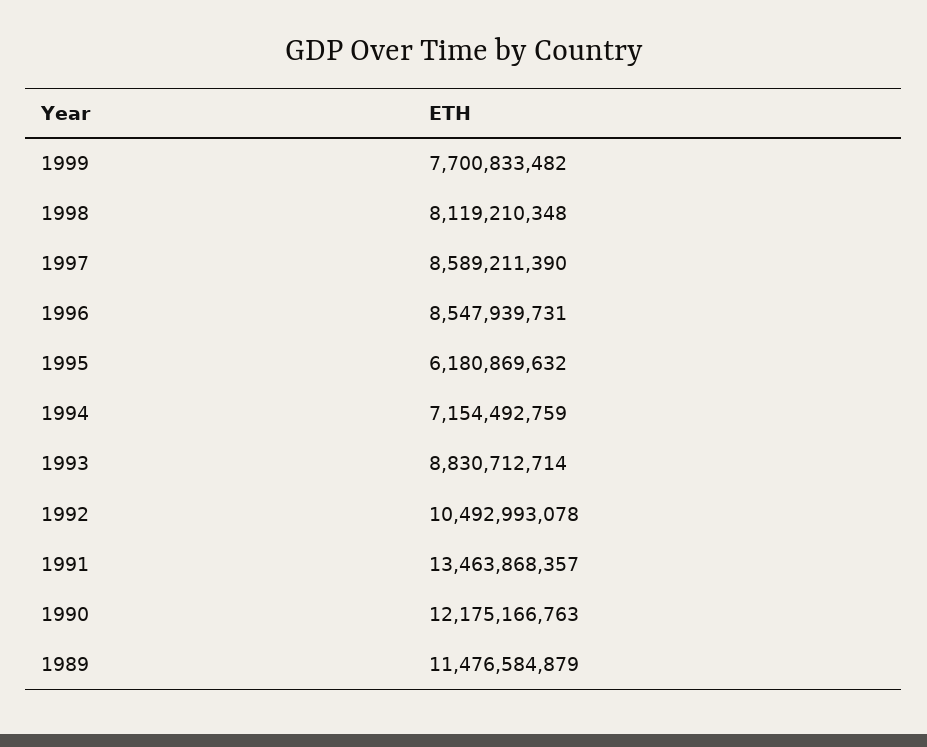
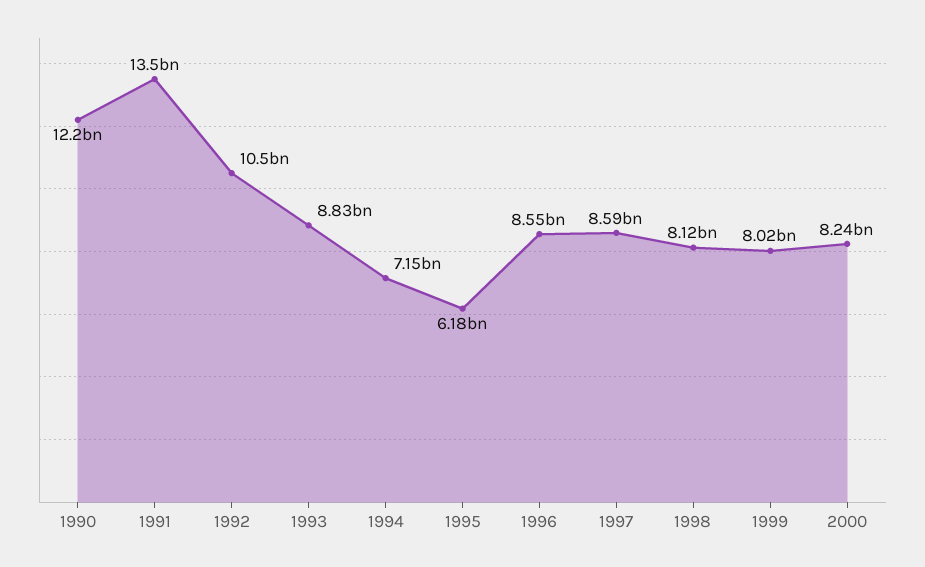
1999: 7700833482 -> 8020000000
1989: 11476584879 -> none
2000: none -> 8240000000

